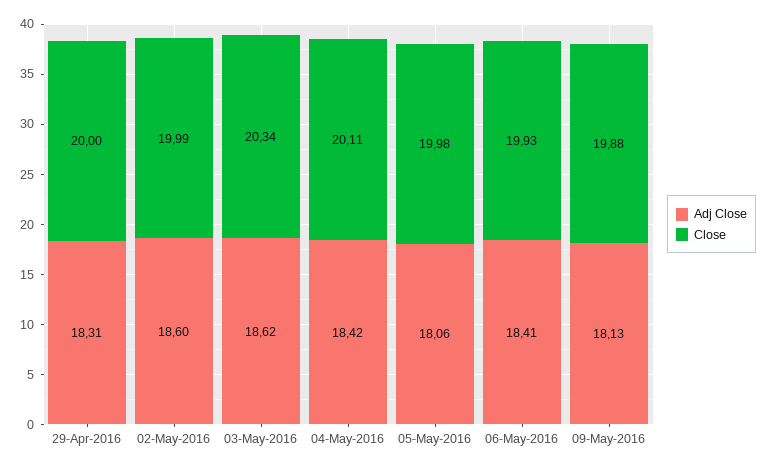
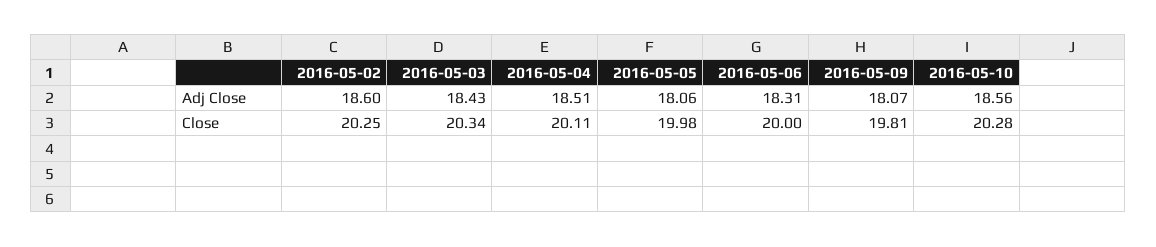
Adj Close, 29-Apr-2016: 18.31 -> none
Close, 29-Apr-2016: 20 -> none
Close, 02-May-2016: 19.99 -> 20.25
Adj Close, 03-May-2016: 18.62 -> 18.43
Adj Close, 04-May-2016: 18.42 -> 18.51
Adj Close, 06-May-2016: 18.41 -> 18.31
Close, 06-May-2016: 19.93 -> 20
Adj Close, 09-May-2016: 18.13 -> 18.07
Close, 09-May-2016: 19.88 -> 19.81
Adj Close, 2016-05-10: none -> 18.56
Close, 2016-05-10: none -> 20.28

